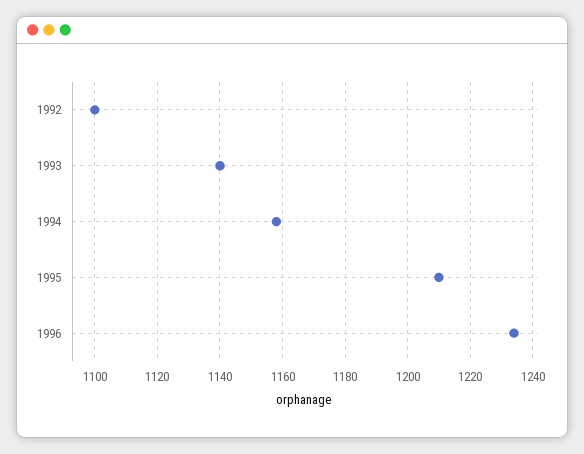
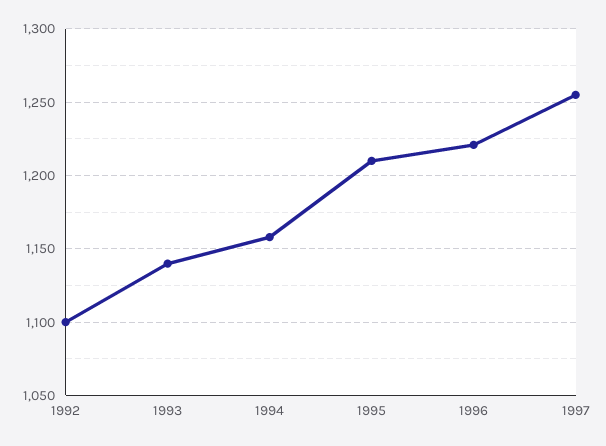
1996: 1235 -> 1220
1997: none -> 1255

